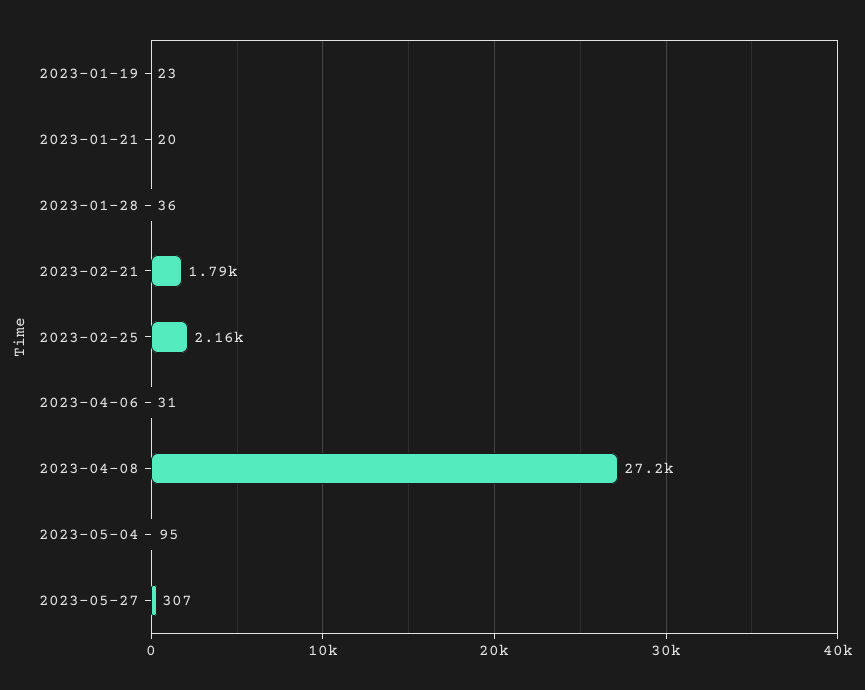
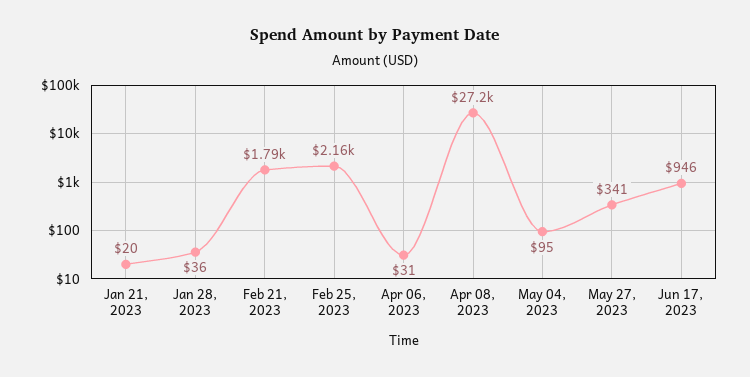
2023-01-19: 23 -> none
2023-05-27: 307 -> 341
Jun 17, 2023: none -> 946

